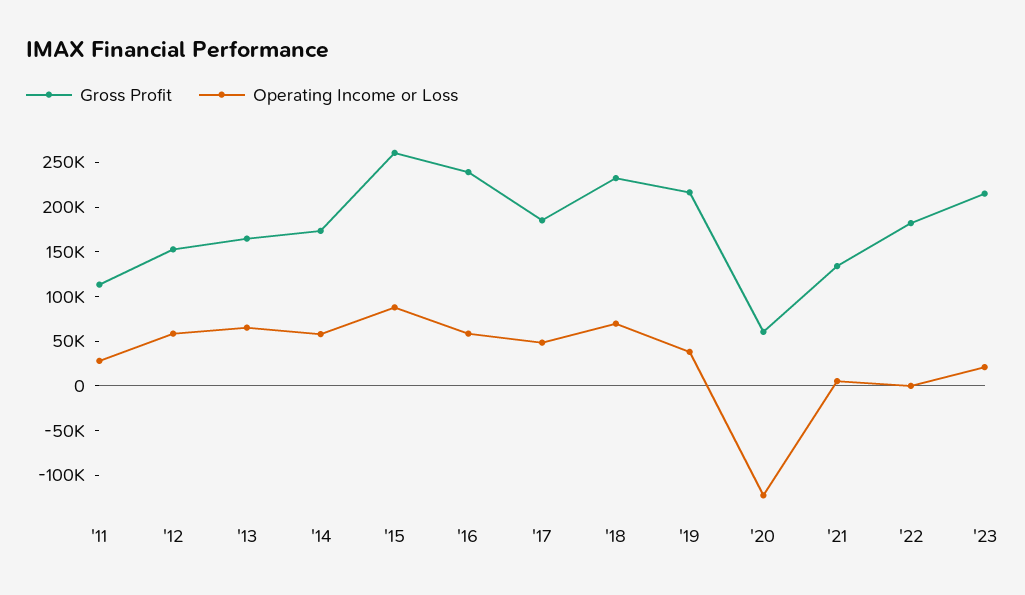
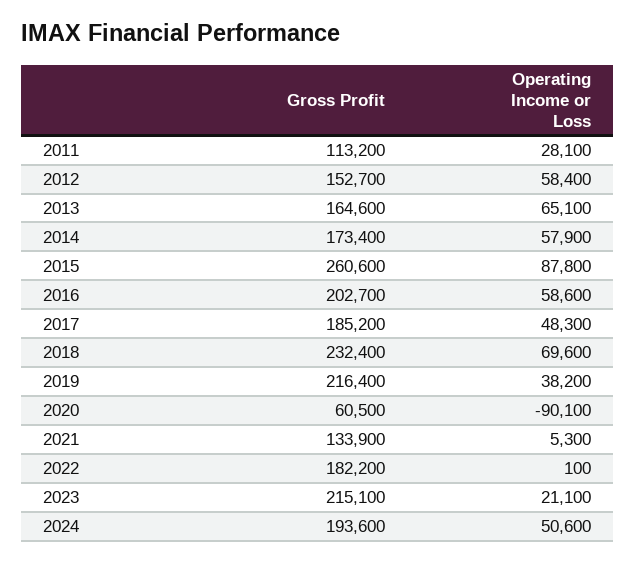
Gross Profit, '16: 240000 -> 202700
Operating Income or Loss, '20: -120000 -> -90100
Gross Profit, 2024: none -> 193600
Operating Income or Loss, 2024: none -> 50600

